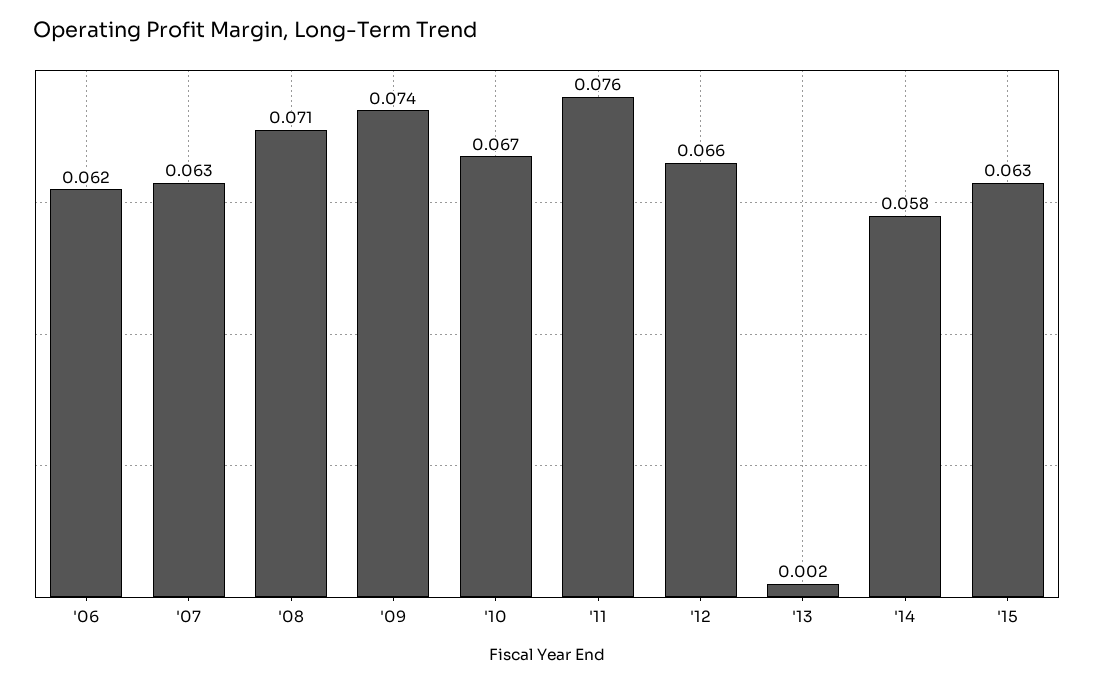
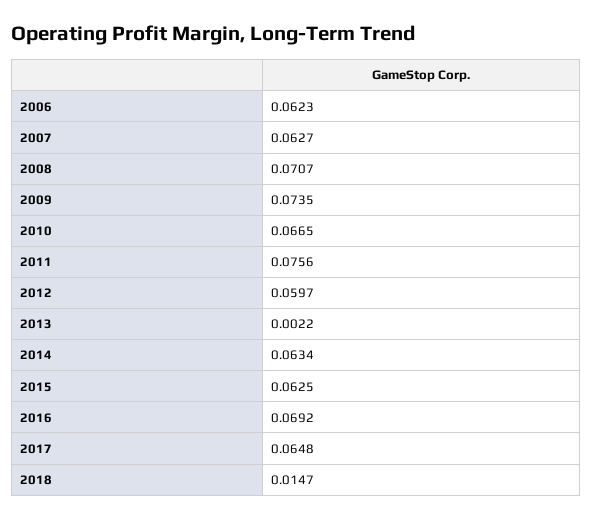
'12: 0.066 -> 0.0597
'14: 0.058 -> 0.0634
2016: none -> 0.0692
2017: none -> 0.0648
2018: none -> 0.0147

